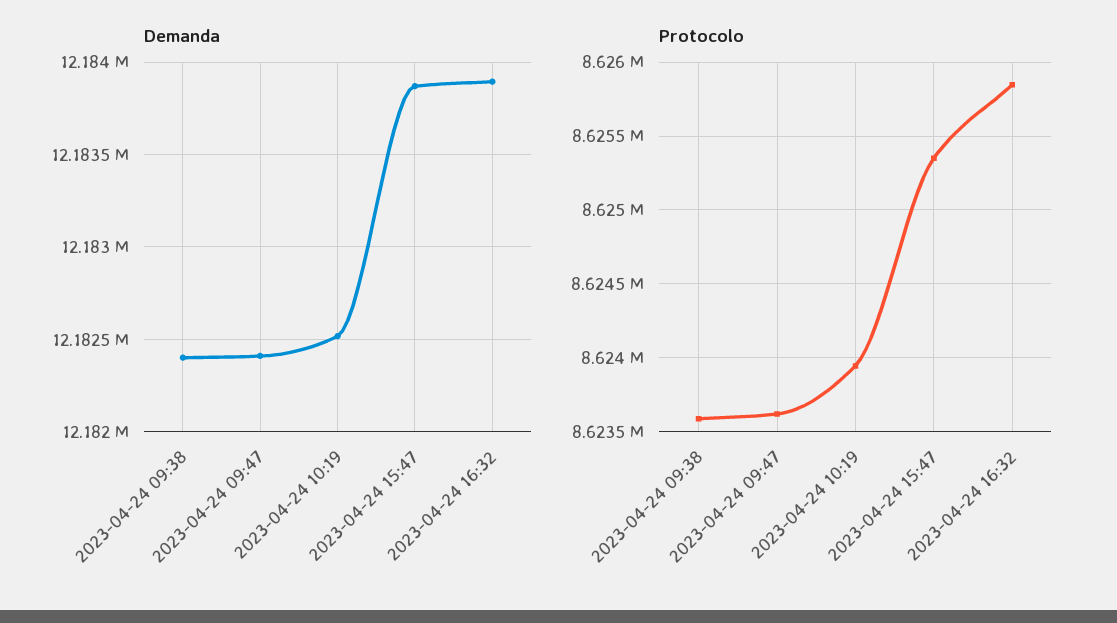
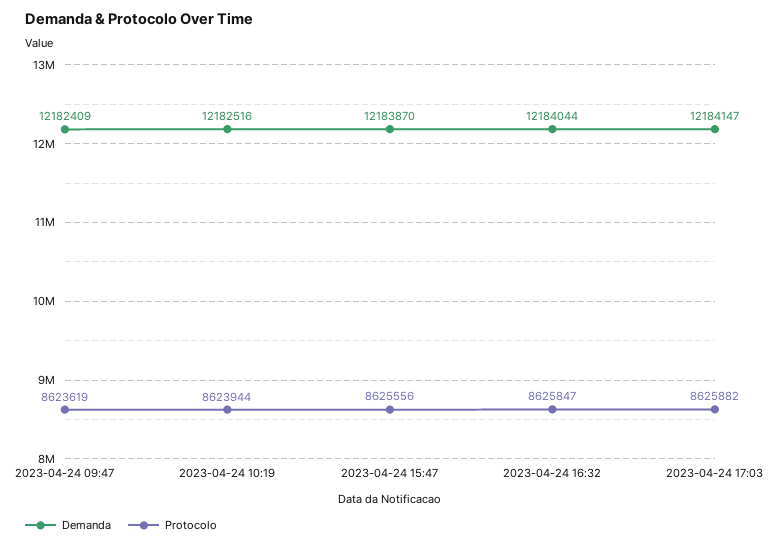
Demanda, 2023-04-24 09:38: 12182400 -> none
Demanda, 2023-04-24 16:32: 12183900 -> 12184044
Protocolo, 2023-04-24 09:38: 8623600 -> none
Protocolo, 2023-04-24 15:47: 8625350 -> 8625556
Demanda, 2023-04-24 17:03: none -> 12184147
Protocolo, 2023-04-24 17:03: none -> 8625882

